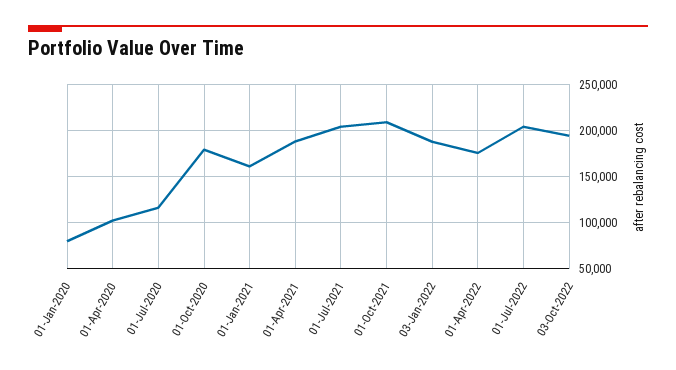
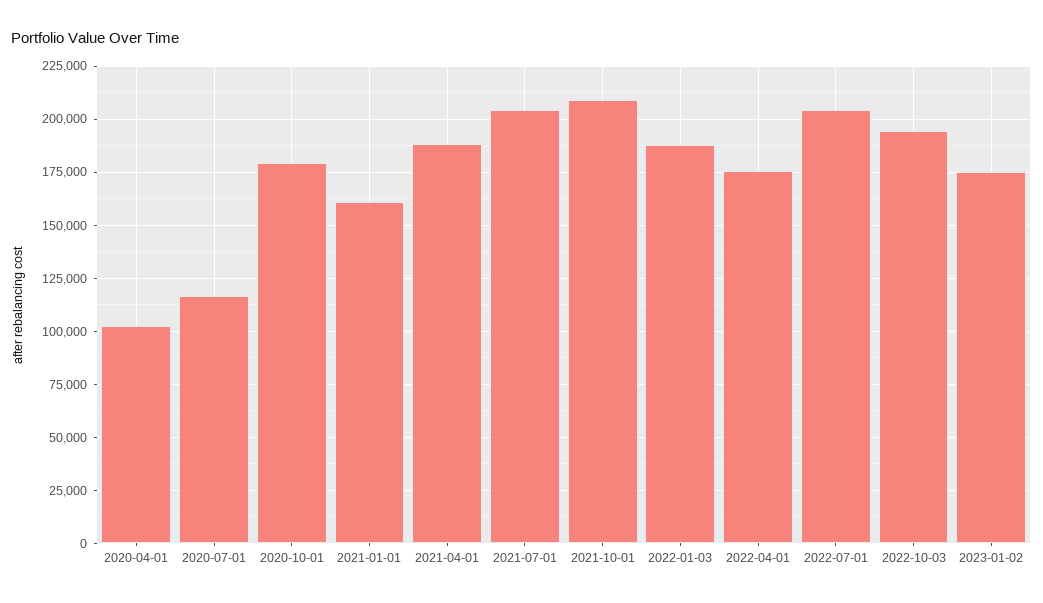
01-Jan-2020: 80000 -> none
2023-01-02: none -> 175000

